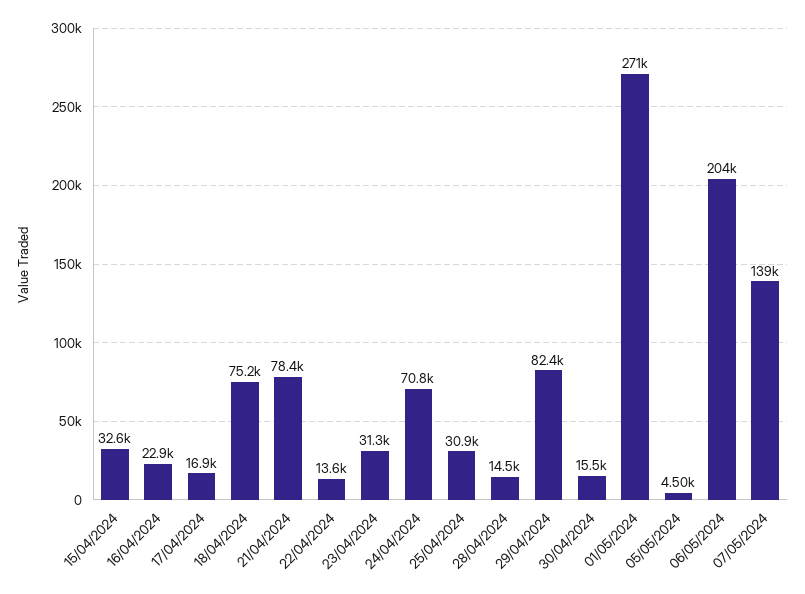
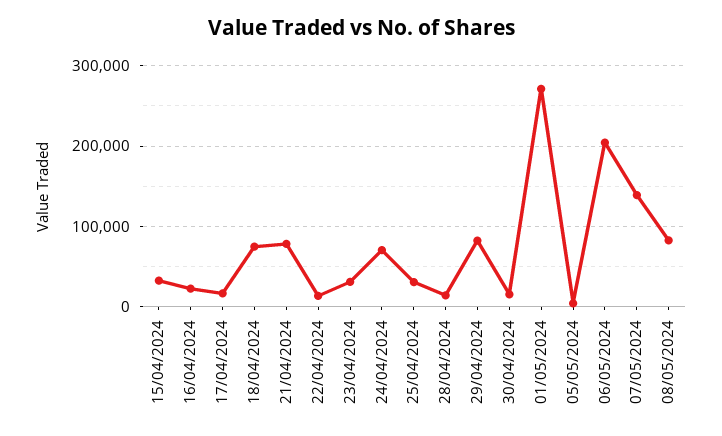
08/05/2024: none -> 80000

